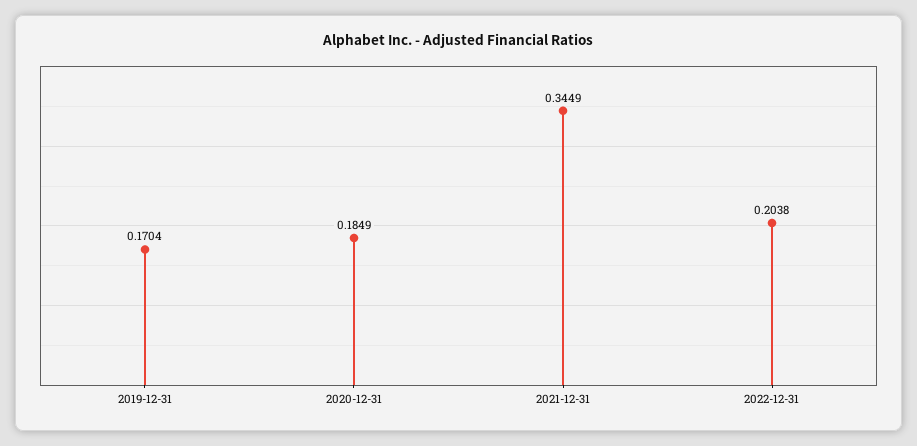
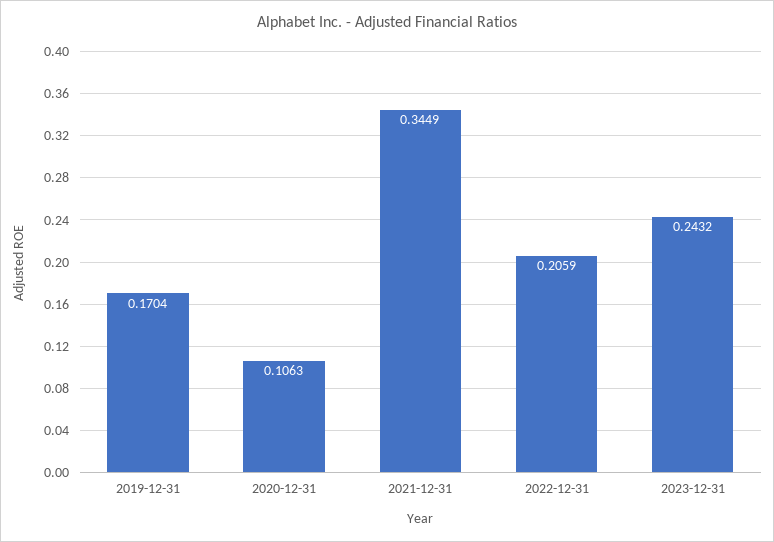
2020-12-31: 0.1849 -> 0.1063
2022-12-31: 0.2038 -> 0.2059
2023-12-31: none -> 0.2432

